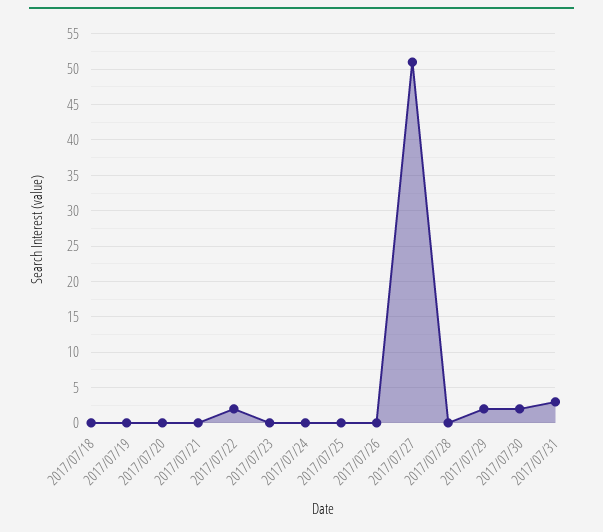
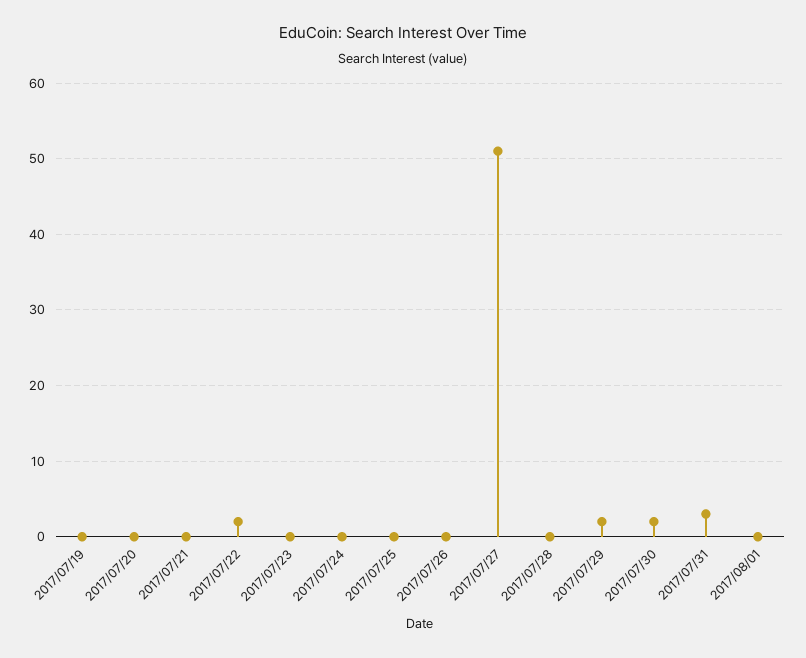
2017/07/18: 0 -> none
2017/08/01: none -> 0

